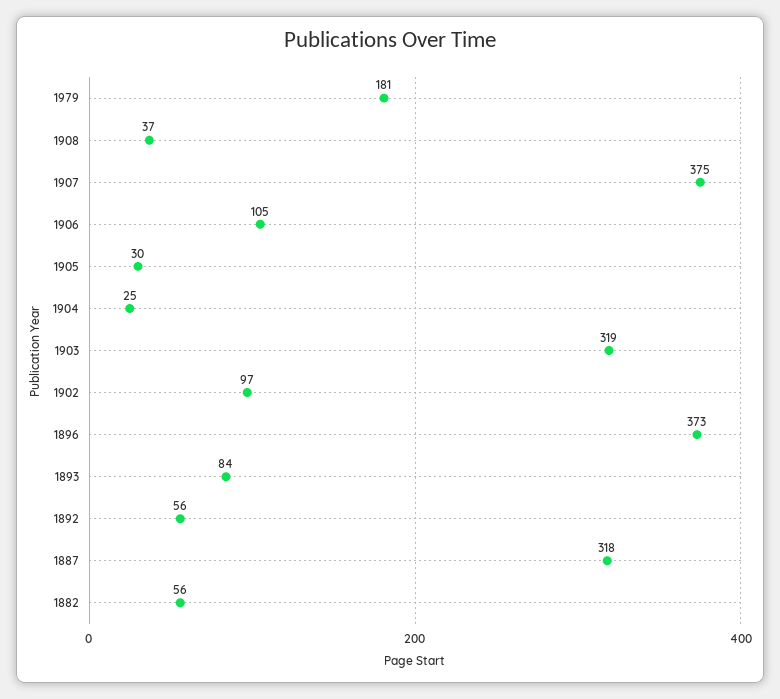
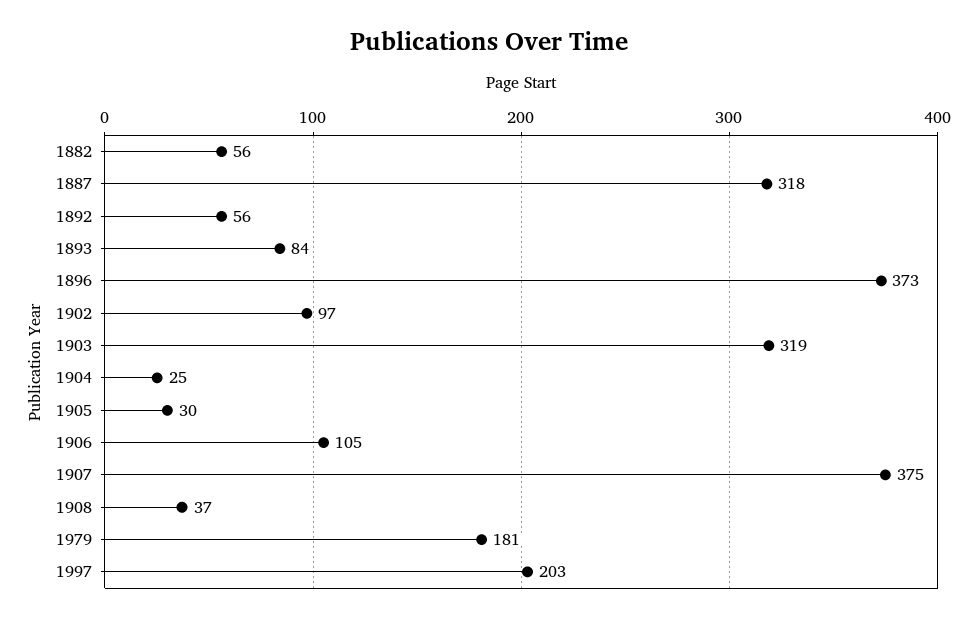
1997: none -> 203

